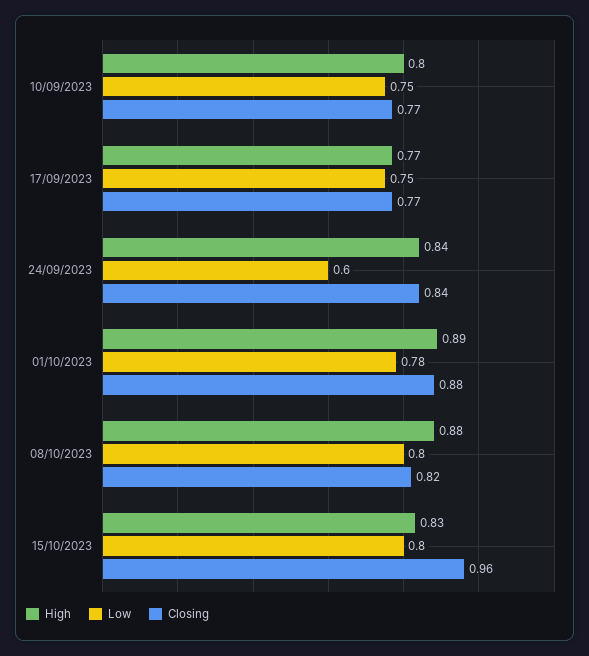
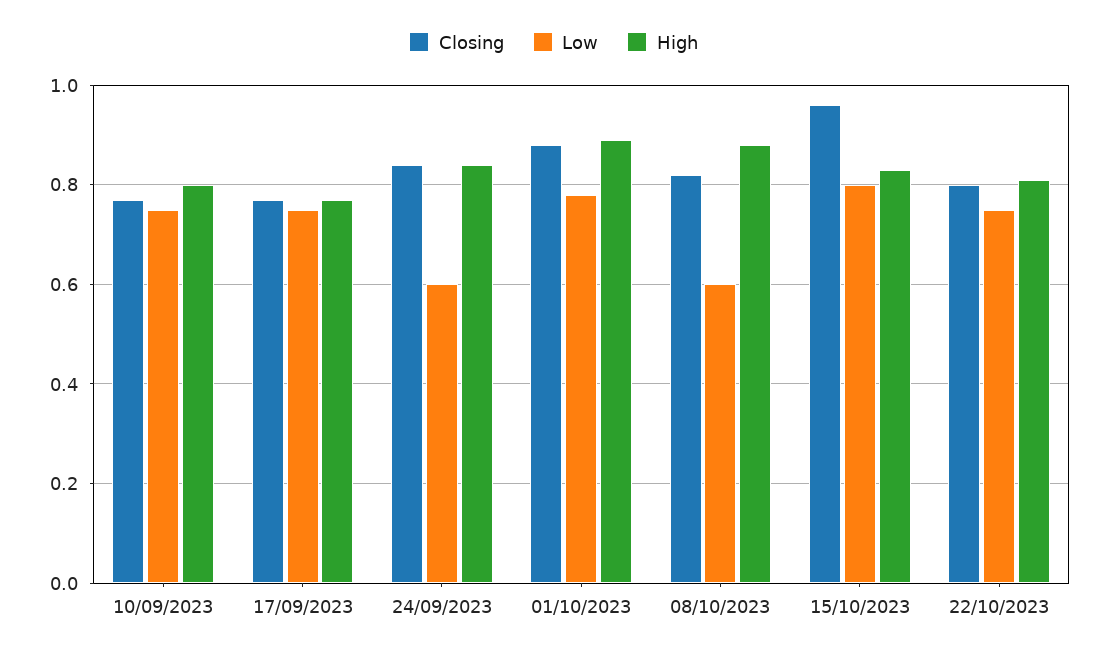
Low, 08/10/2023: 0.8 -> 0.6
Closing, 22/10/2023: none -> 0.8
Low, 22/10/2023: none -> 0.75
High, 22/10/2023: none -> 0.8

